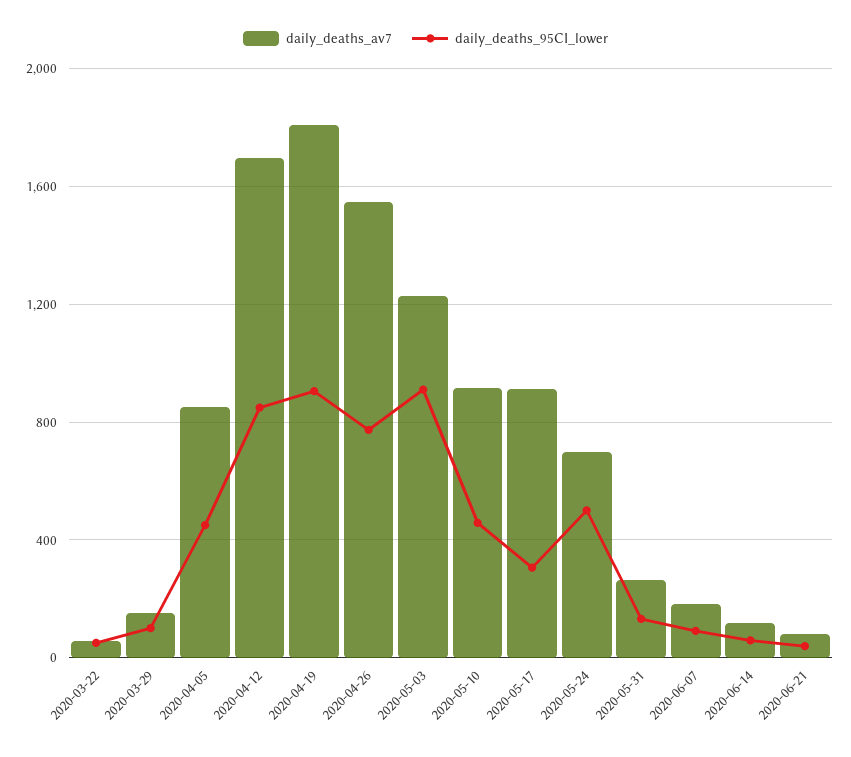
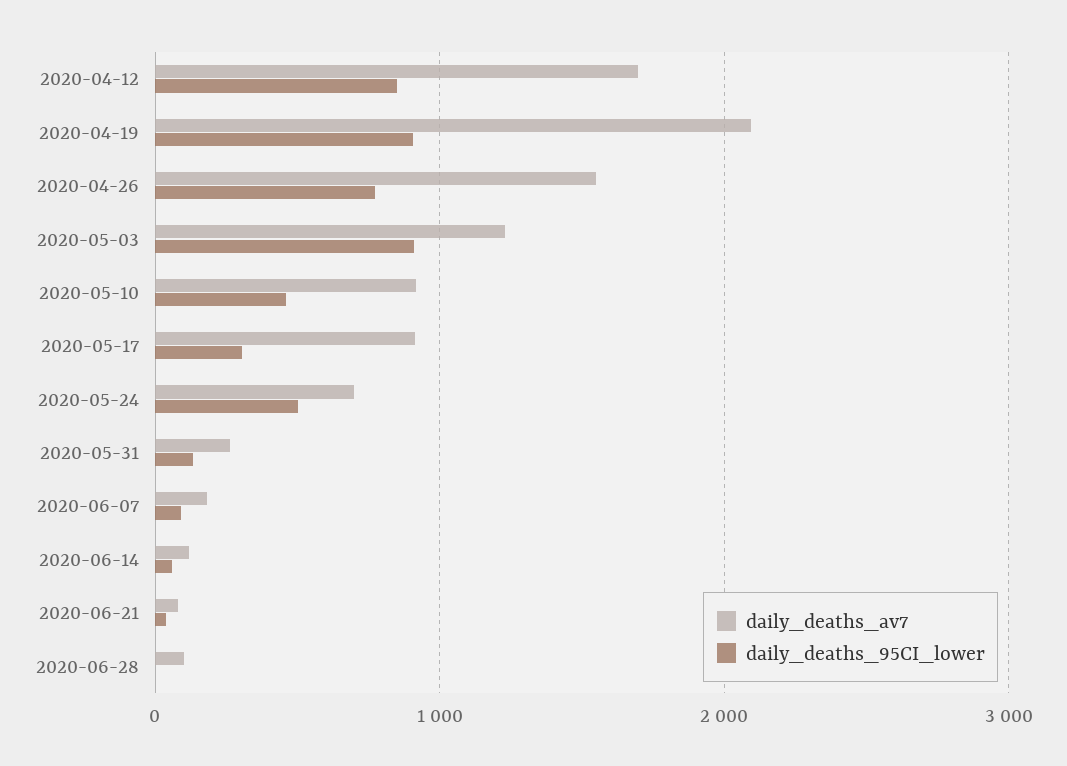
daily_deaths_av7, 2020-03-22: 50 -> none
daily_deaths_95CI_lower, 2020-03-22: 50 -> none
daily_deaths_av7, 2020-03-29: 150 -> none
daily_deaths_95CI_lower, 2020-03-29: 100 -> none
daily_deaths_av7, 2020-04-05: 850 -> none
daily_deaths_95CI_lower, 2020-04-05: 450 -> none
daily_deaths_av7, 2020-04-19: 1800 -> 2100
daily_deaths_av7, 2020-06-28: none -> 100
daily_deaths_95CI_lower, 2020-06-28: none -> 0

